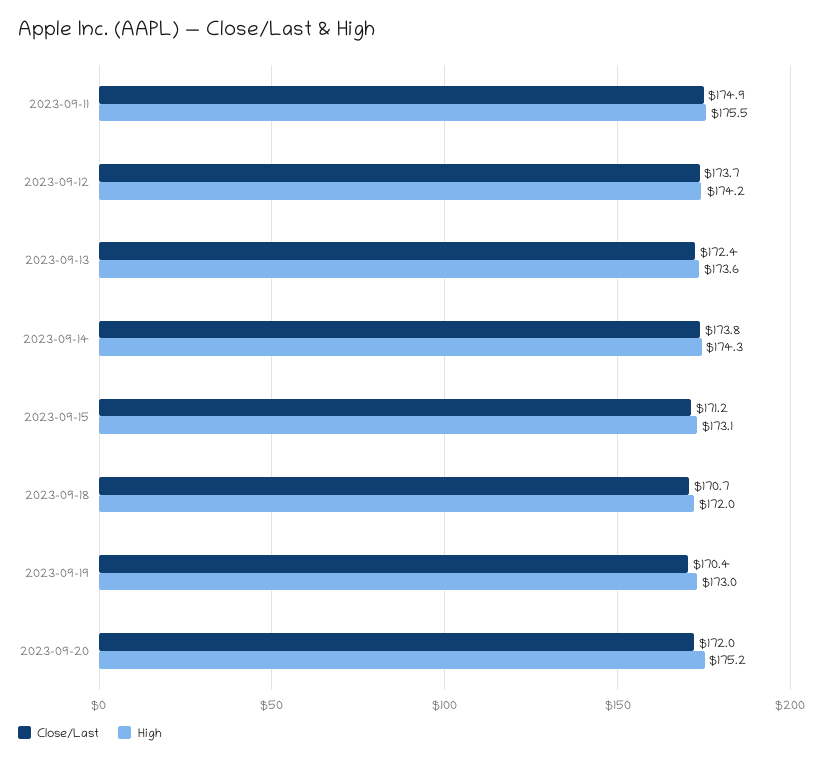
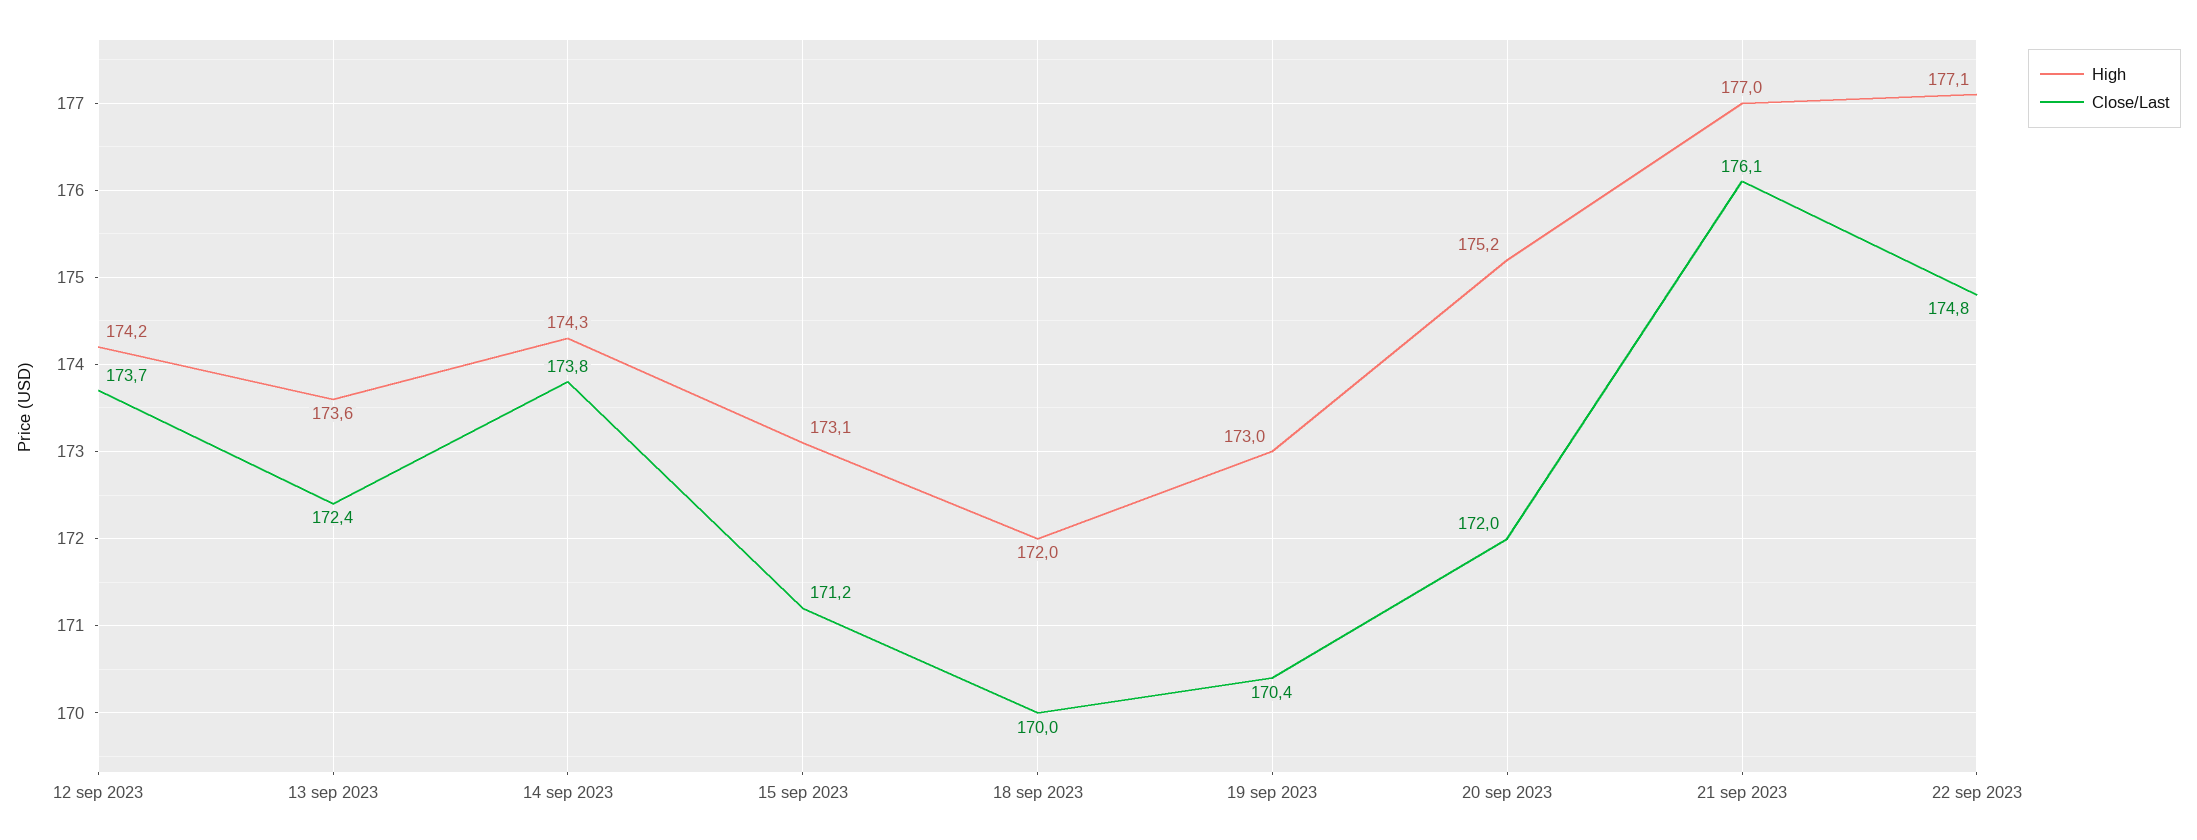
Close/Last, 2023-09-11: 174.9 -> none
High, 2023-09-11: 175.5 -> none
Close/Last, 2023-09-18: 170.7 -> 170
High, 21 sep 2023: none -> 177
Close/Last, 21 sep 2023: none -> 176.1
High, 22 sep 2023: none -> 177.1
Close/Last, 22 sep 2023: none -> 174.8

